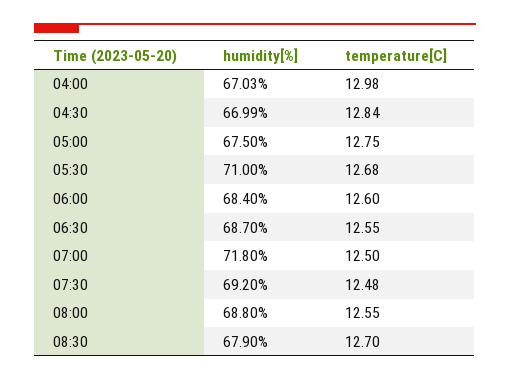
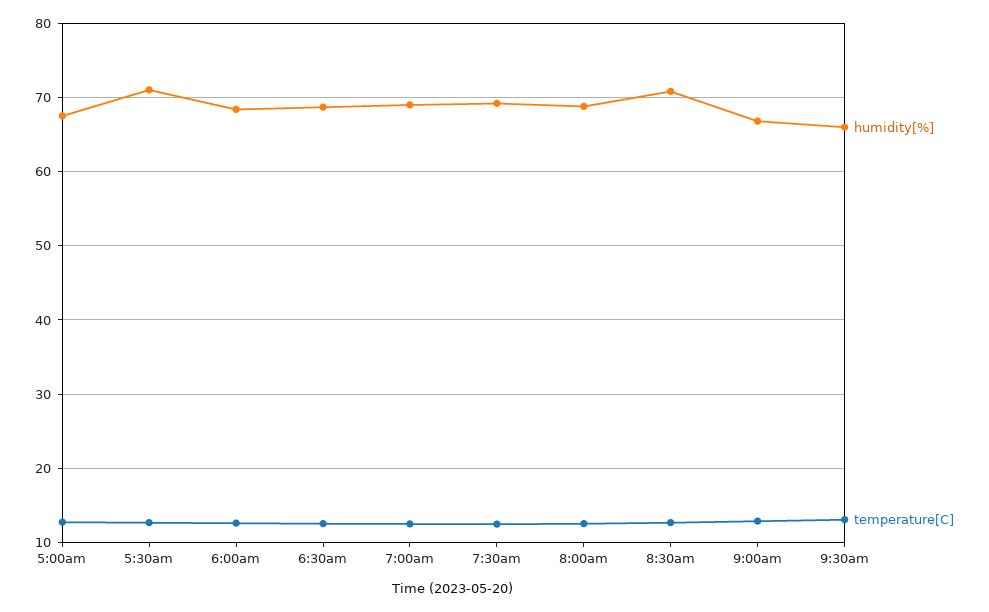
humidity[%], 04:00: 67.03 -> none
temperature[C], 04:00: 12.98 -> none
humidity[%], 04:30: 66.99 -> none
temperature[C], 04:30: 12.84 -> none
humidity[%], 07:00: 71.8 -> 69
humidity[%], 08:30: 67.9 -> 71
humidity[%], 9:00am: none -> 67
temperature[C], 9:00am: none -> 13
humidity[%], 9:30am: none -> 66
temperature[C], 9:30am: none -> 13

